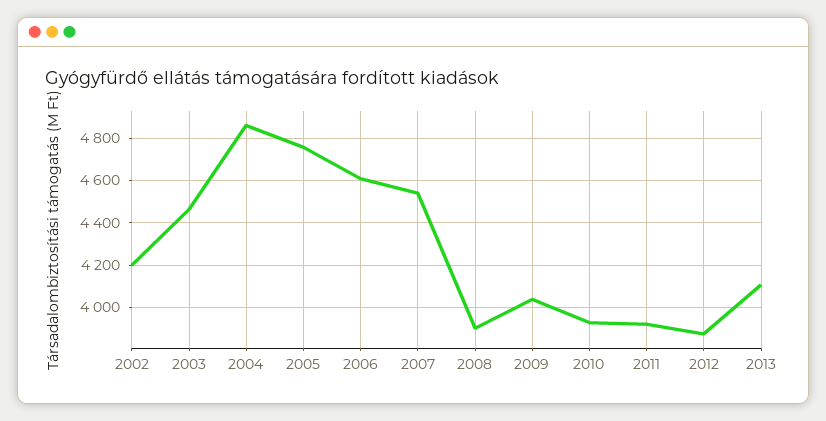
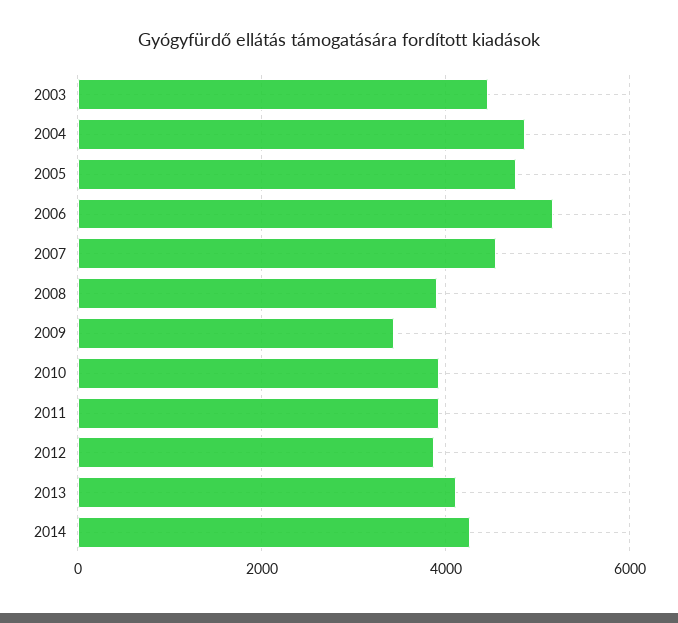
2002: 4200 -> none
2006: 4600 -> 5200
2009: 4050 -> 3400
2014: none -> 4200

